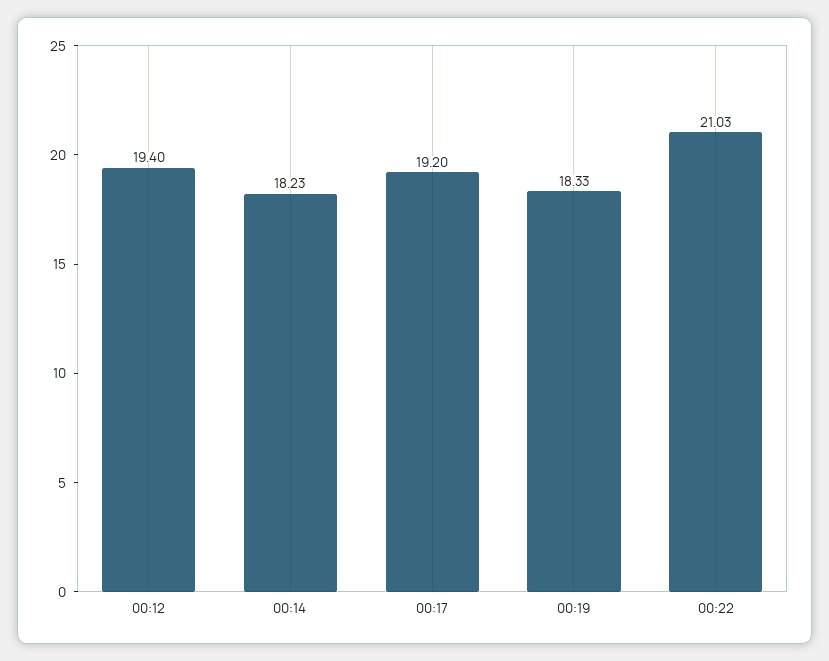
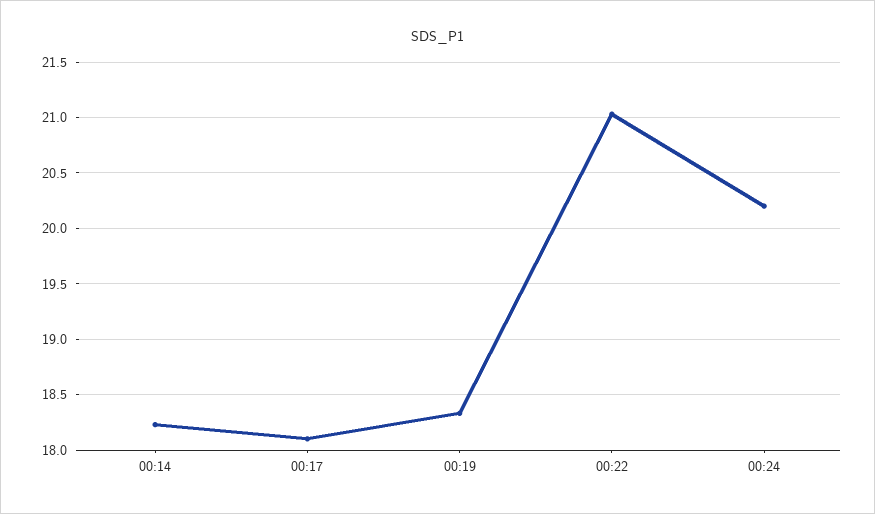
00:12: 19.4 -> none
00:17: 19.2 -> 18.1
00:24: none -> 20.2

